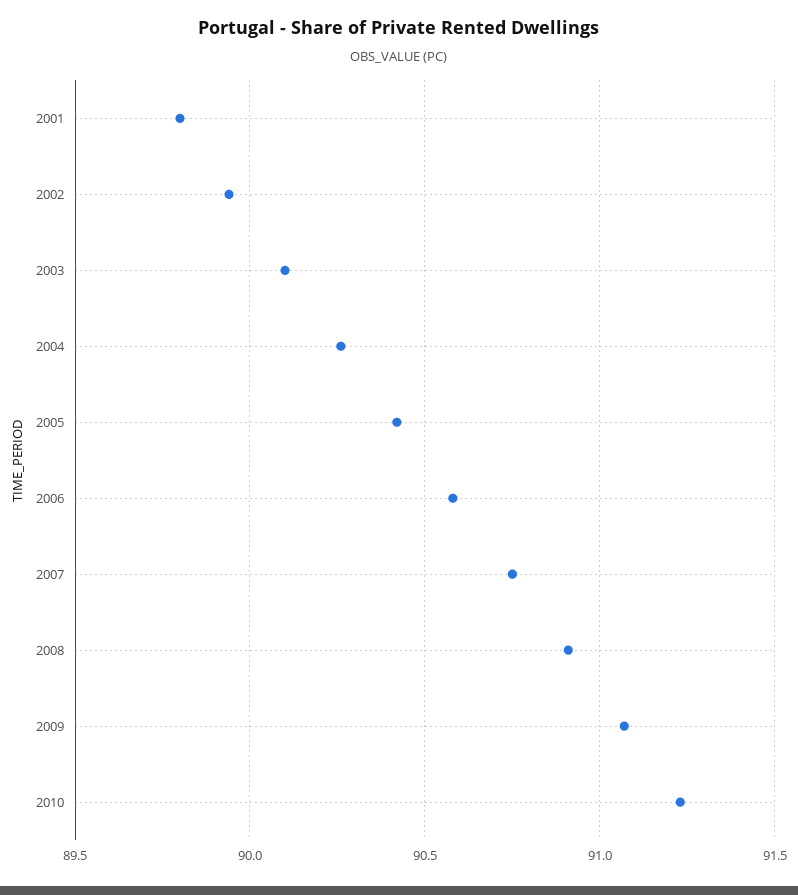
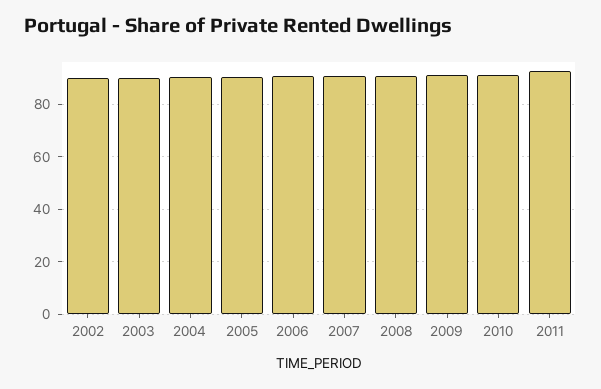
2001: 89.8 -> none
2011: none -> 92.5

